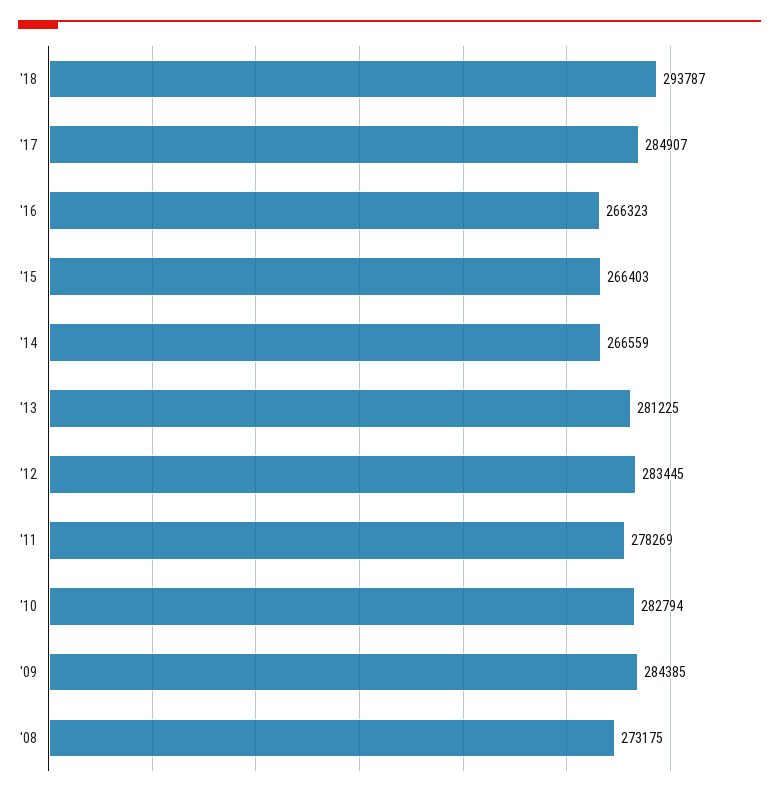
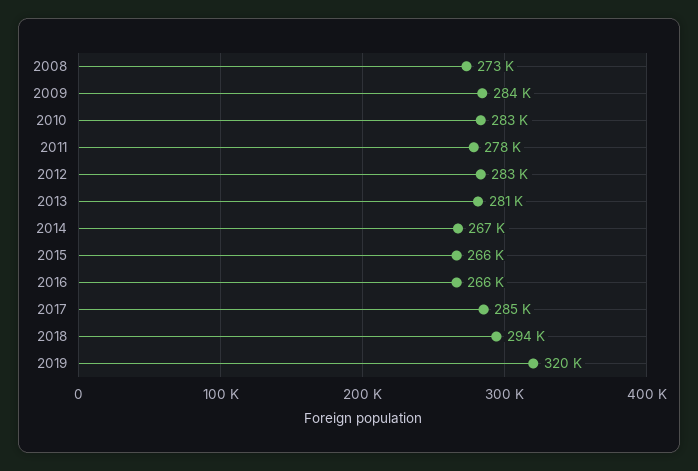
2019: none -> 320000

